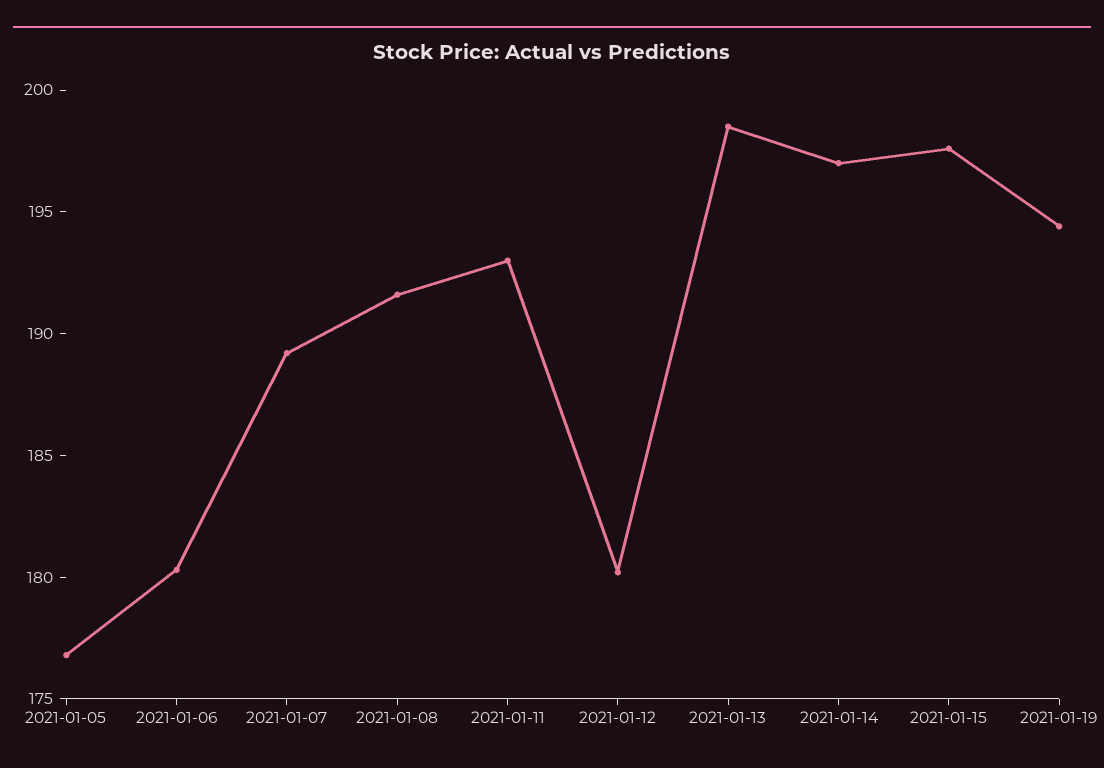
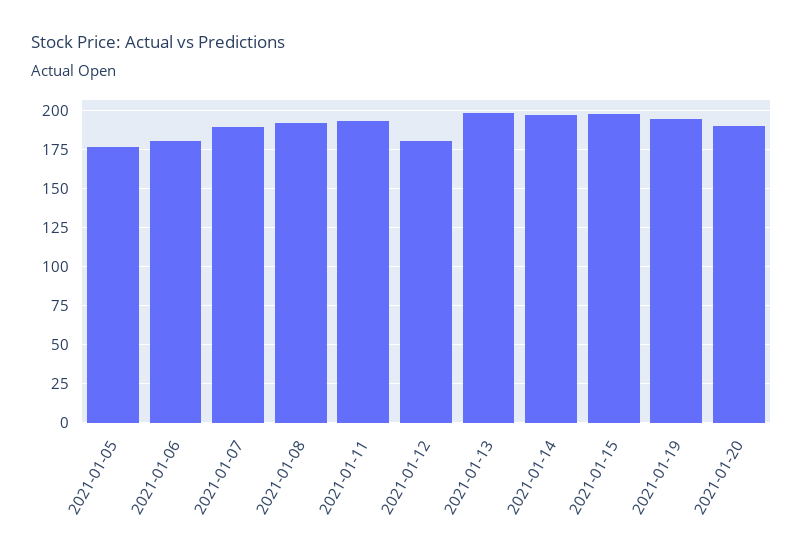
2021-01-20: none -> 190

